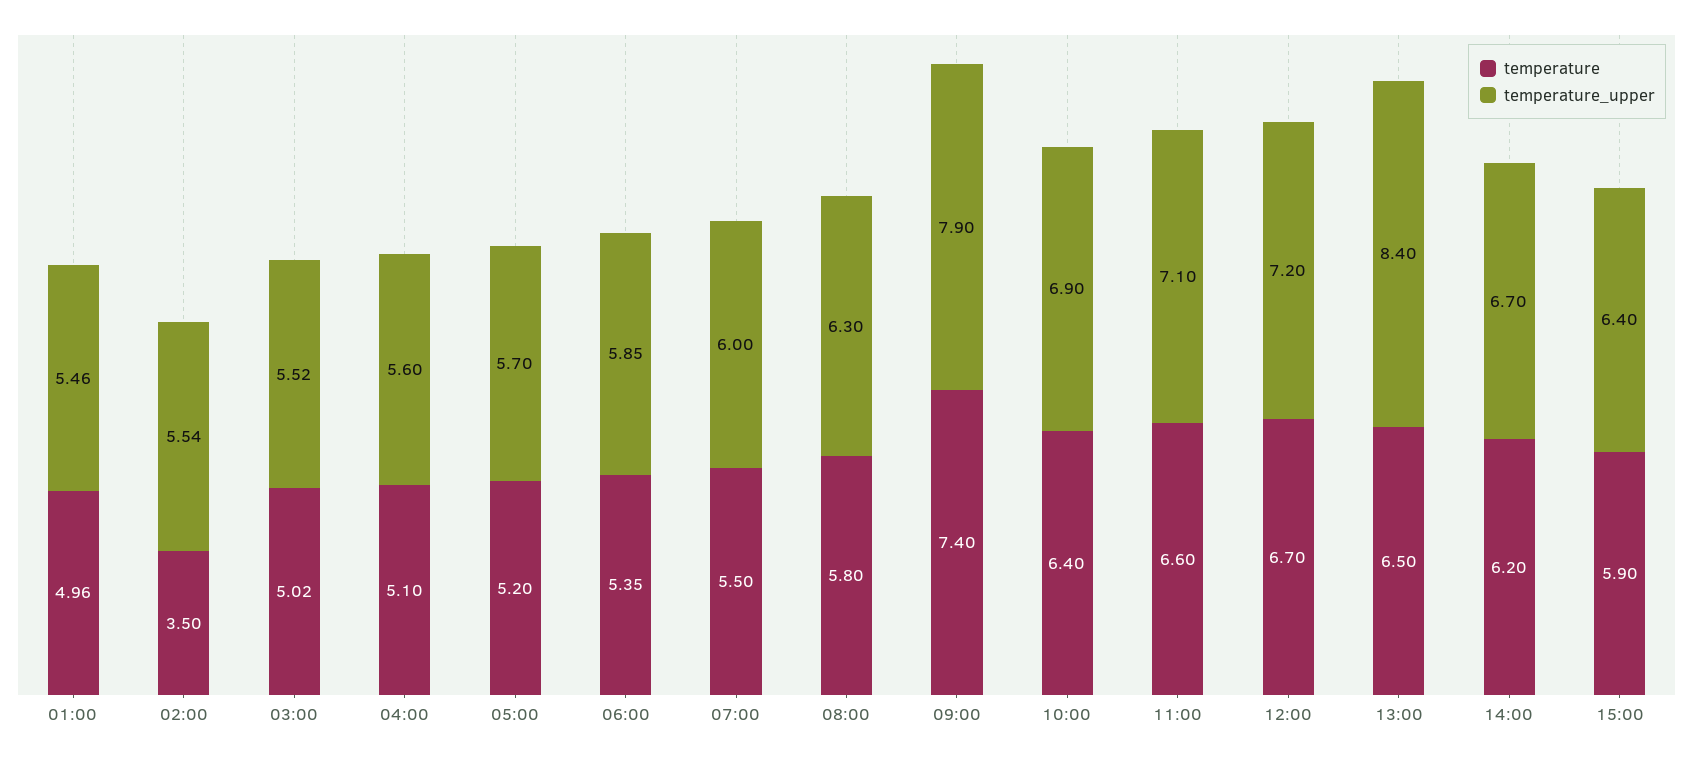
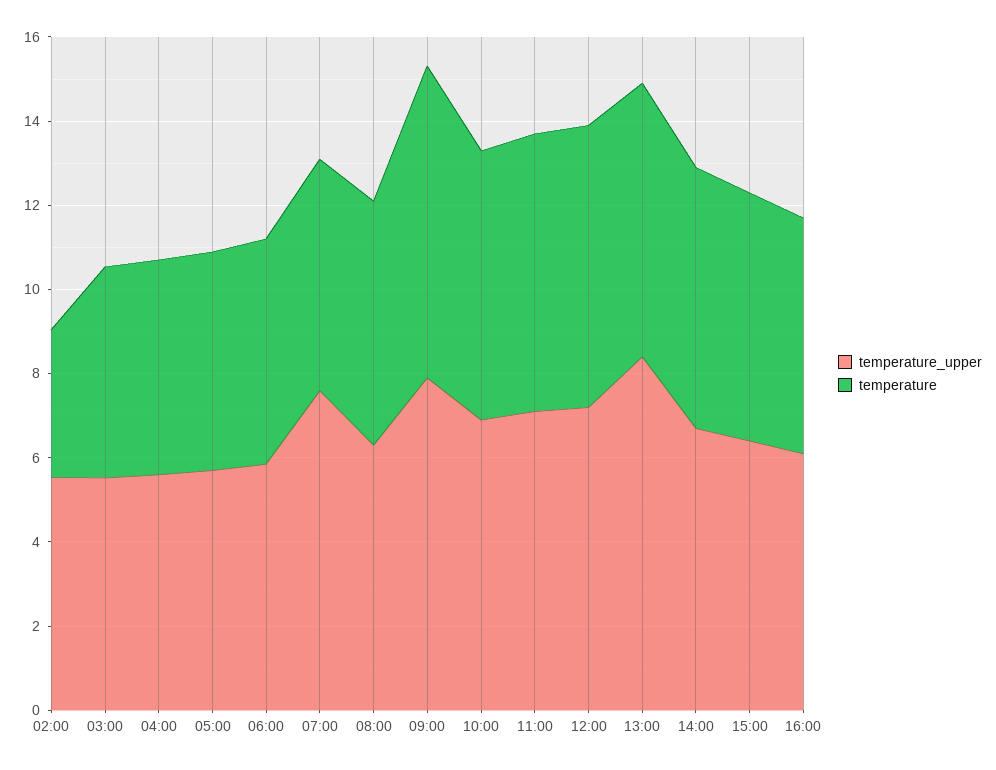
temperature, 01:00: 4.96 -> none
temperature_upper, 01:00: 5.46 -> none
temperature_upper, 07:00: 6 -> 7.5
temperature_upper, 16:00: none -> 6
temperature, 16:00: none -> 5.5

